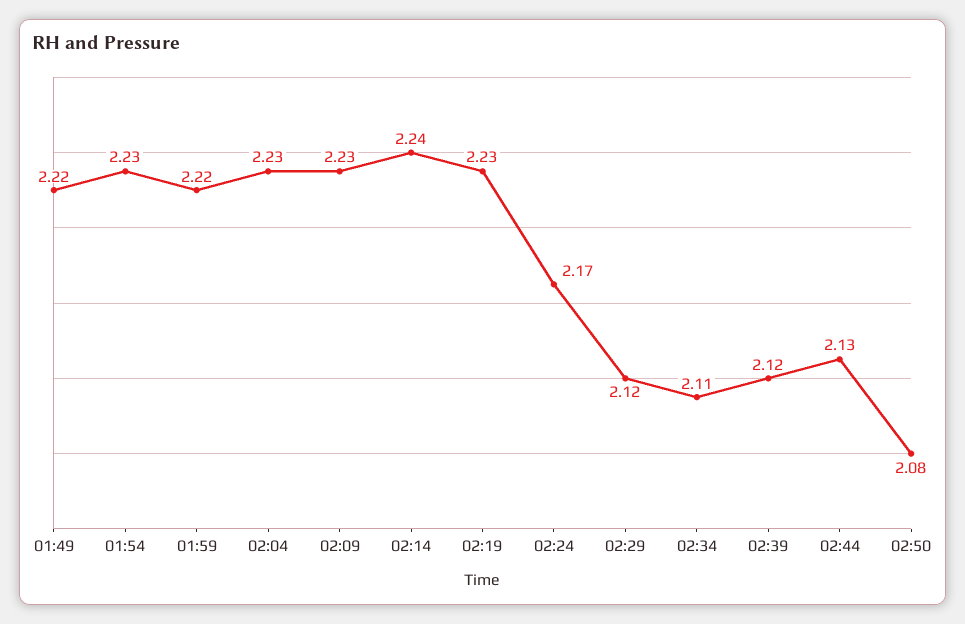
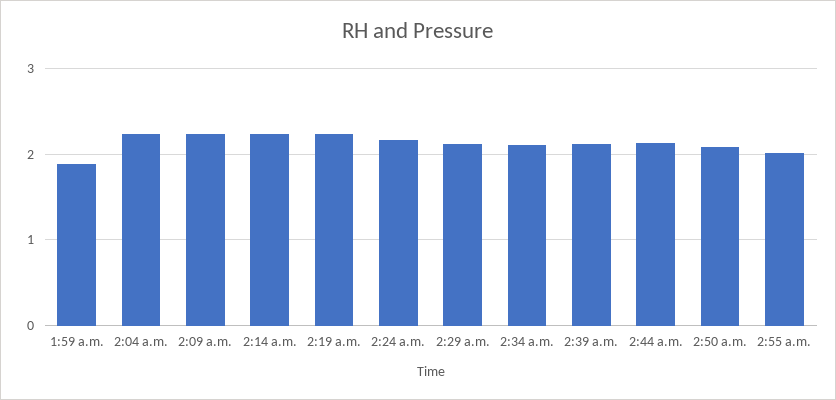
01:49: 2.22 -> none
01:54: 2.23 -> none
01:59: 2.22 -> 1.9
2:55 a.m.: none -> 2

